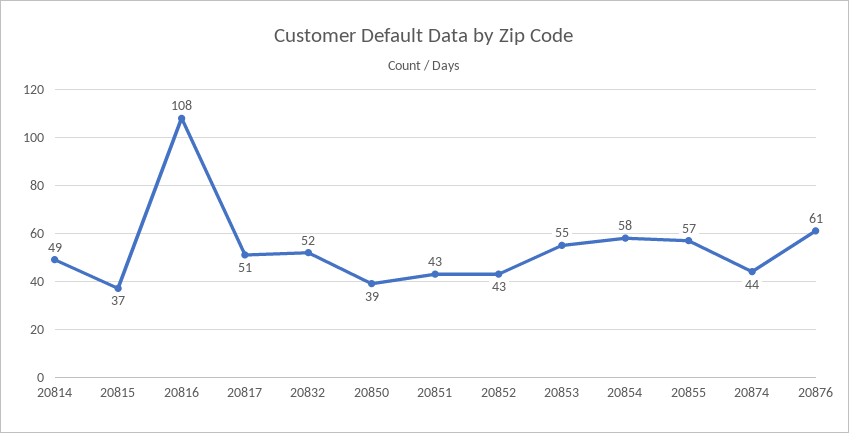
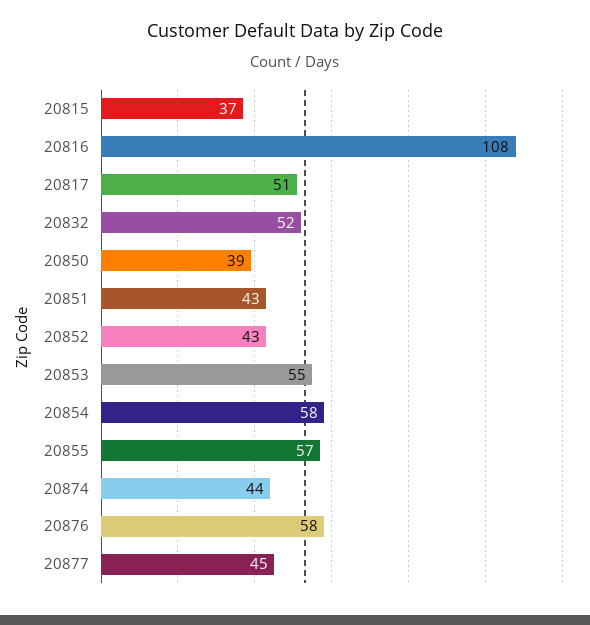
20814: 49 -> none
20876: 61 -> 58
20877: none -> 45

